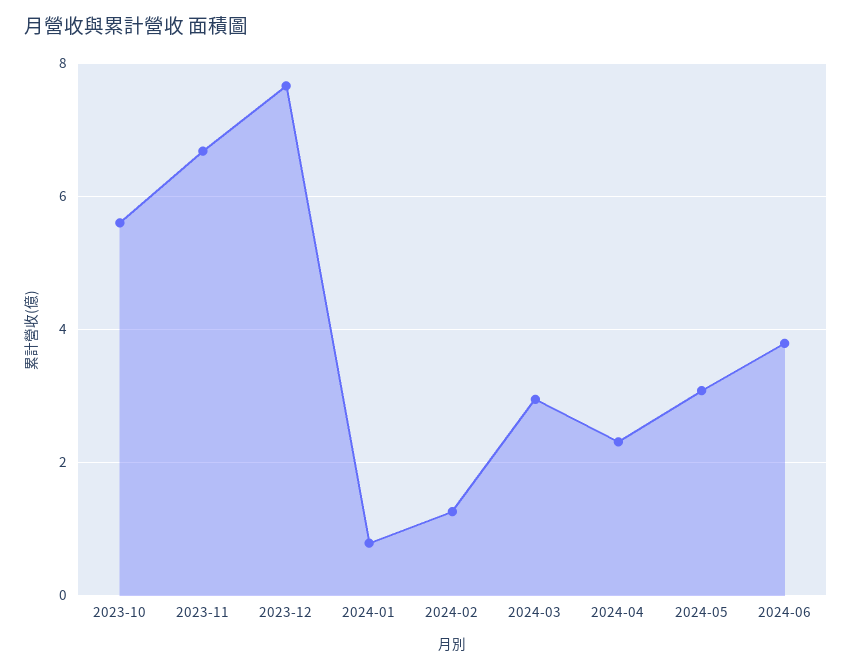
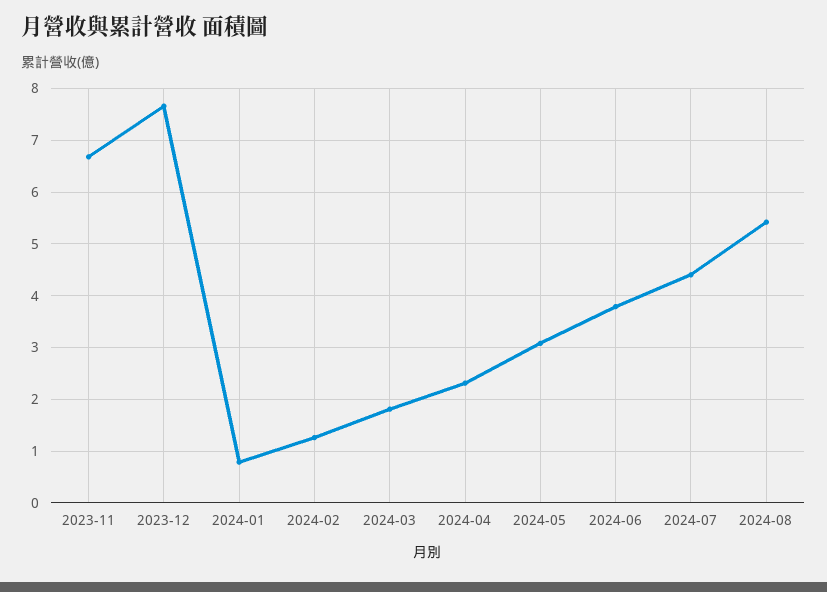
2023-10: 5.6 -> none
2024-03: 3 -> 1.8
2024-07: none -> 4.4
2024-08: none -> 5.4

